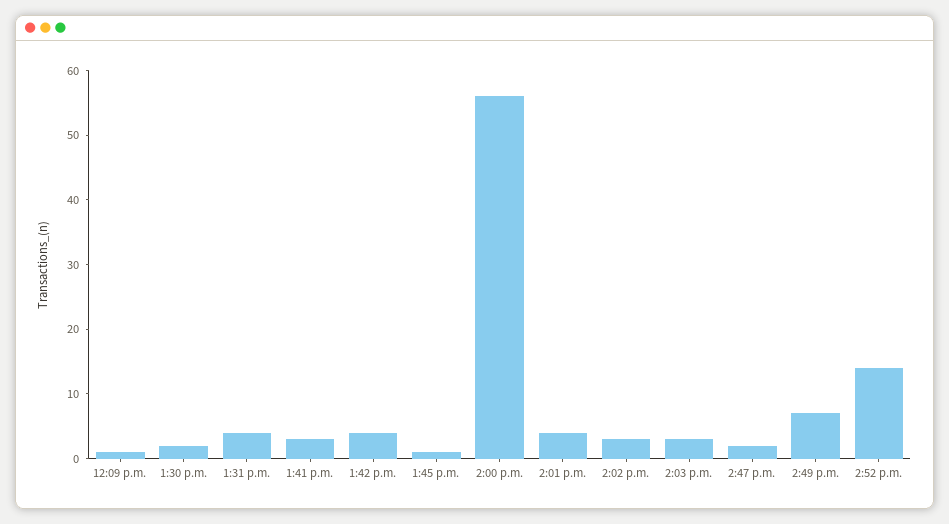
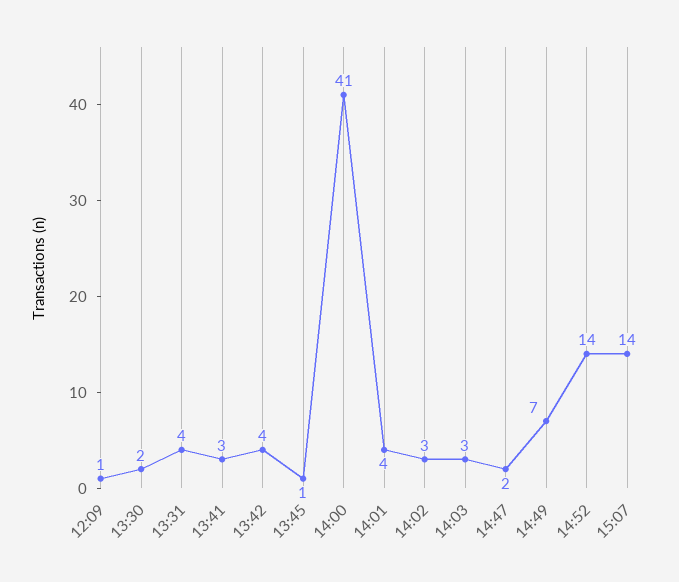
2:00 p.m.: 55 -> 41
15:07: none -> 14

